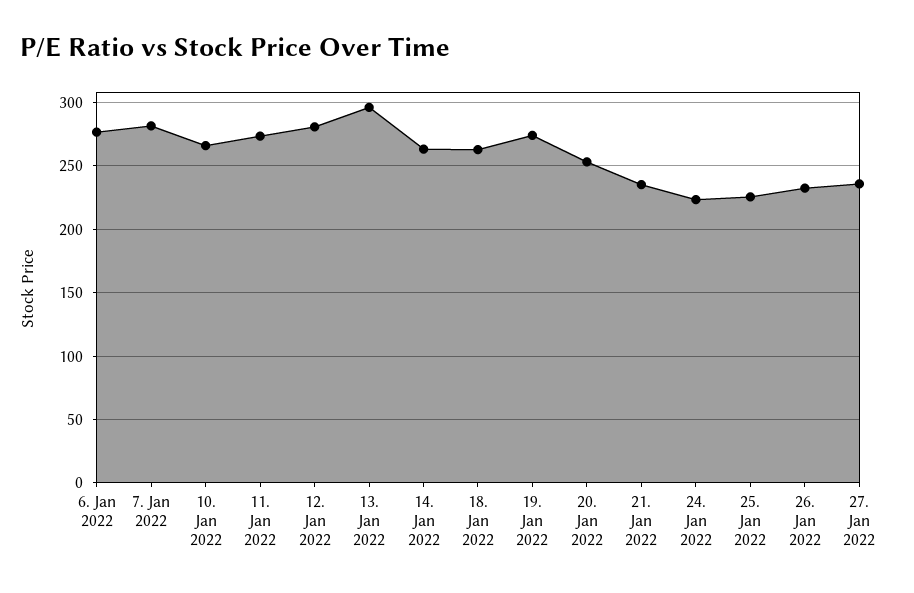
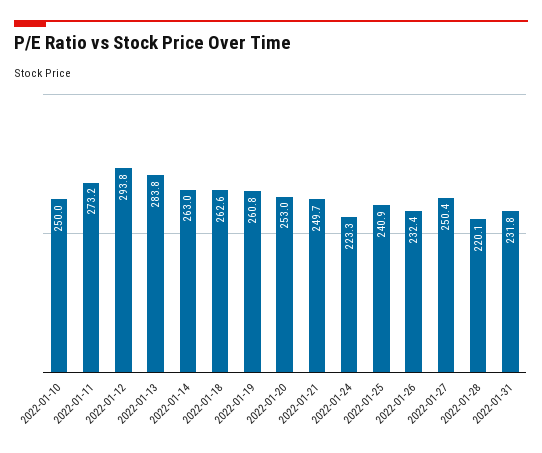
6. Jan 2022: 275 -> none
7. Jan 2022: 280 -> none
10. Jan 2022: 265 -> 250
12. Jan 2022: 280 -> 293.8
13. Jan 2022: 295 -> 283.8
19. Jan 2022: 275 -> 260.8
21. Jan 2022: 235 -> 249.7
25. Jan 2022: 225 -> 240.9
27. Jan 2022: 235 -> 250.4
2022-01-28: none -> 220.1
2022-01-31: none -> 231.8

